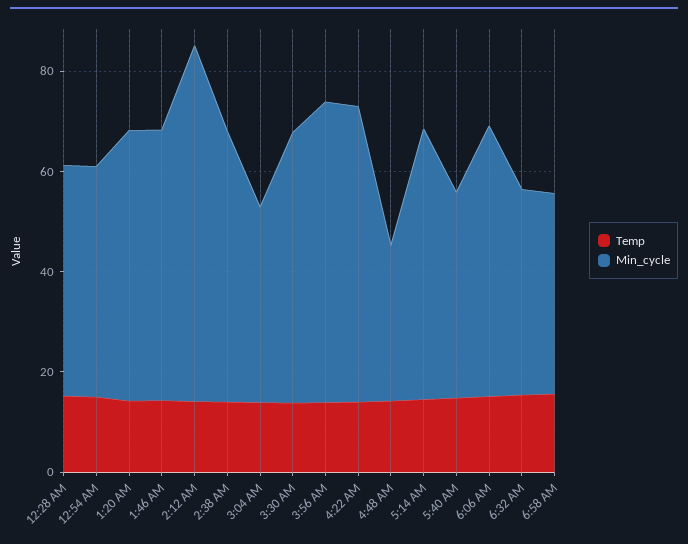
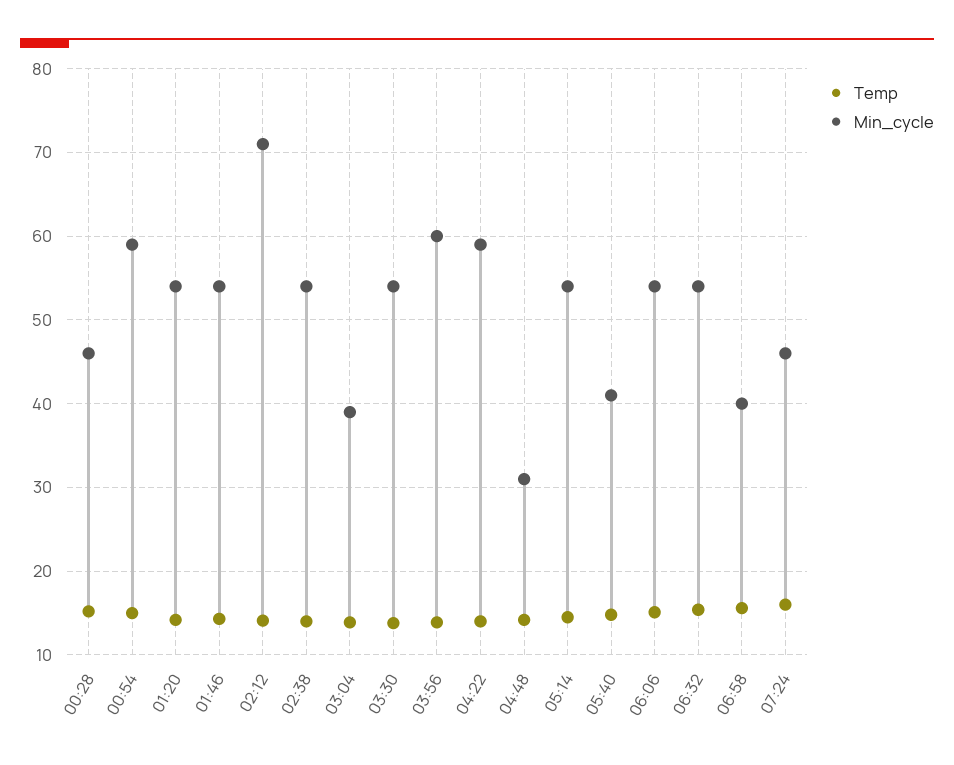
Min_cycle, 12:54 AM: 45 -> 59
Min_cycle, 6:32 AM: 40 -> 54
Temp, 07:24: none -> 16
Min_cycle, 07:24: none -> 46

